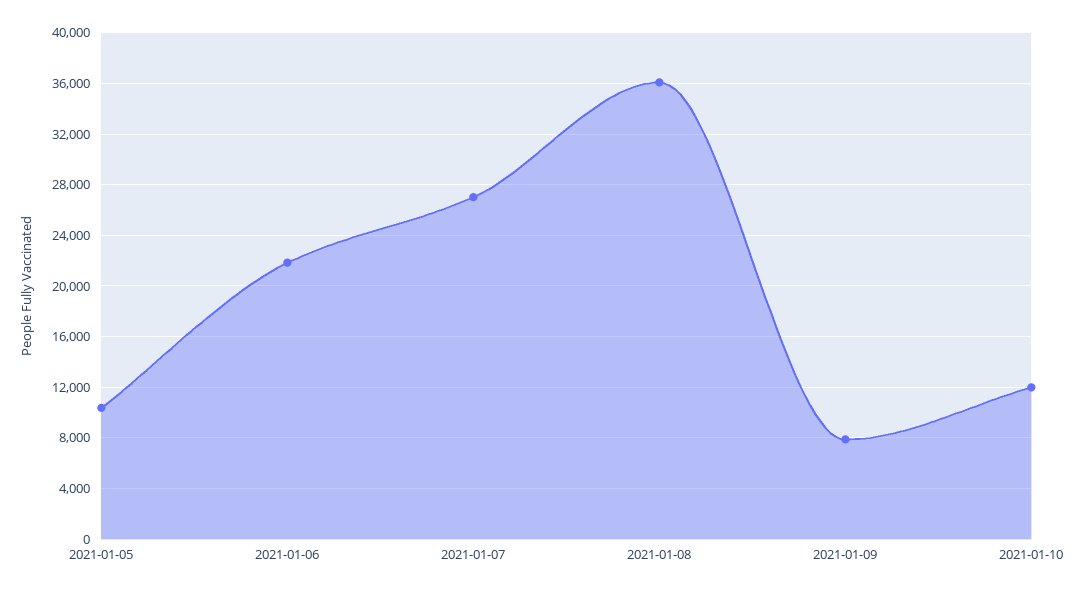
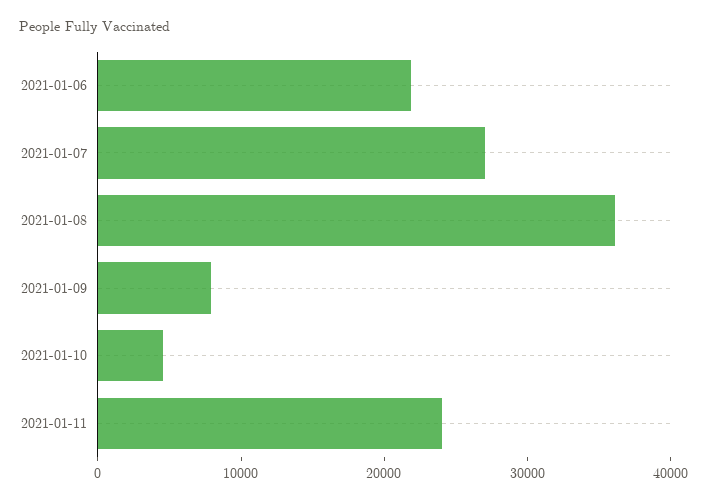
2021-01-05: 10500 -> none
2021-01-10: 12000 -> 4000
2021-01-11: none -> 24000

